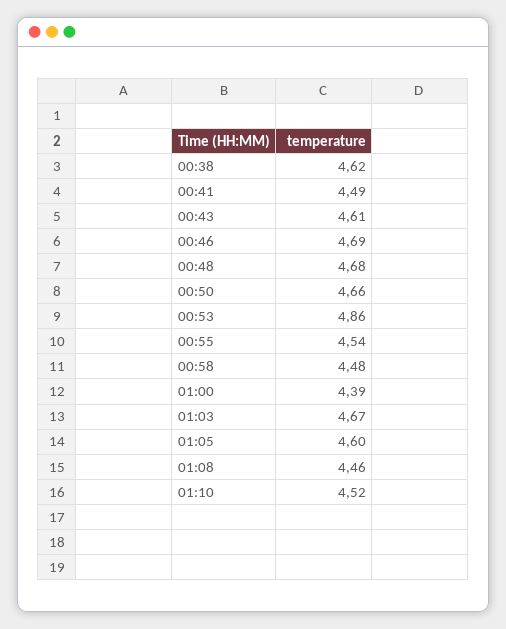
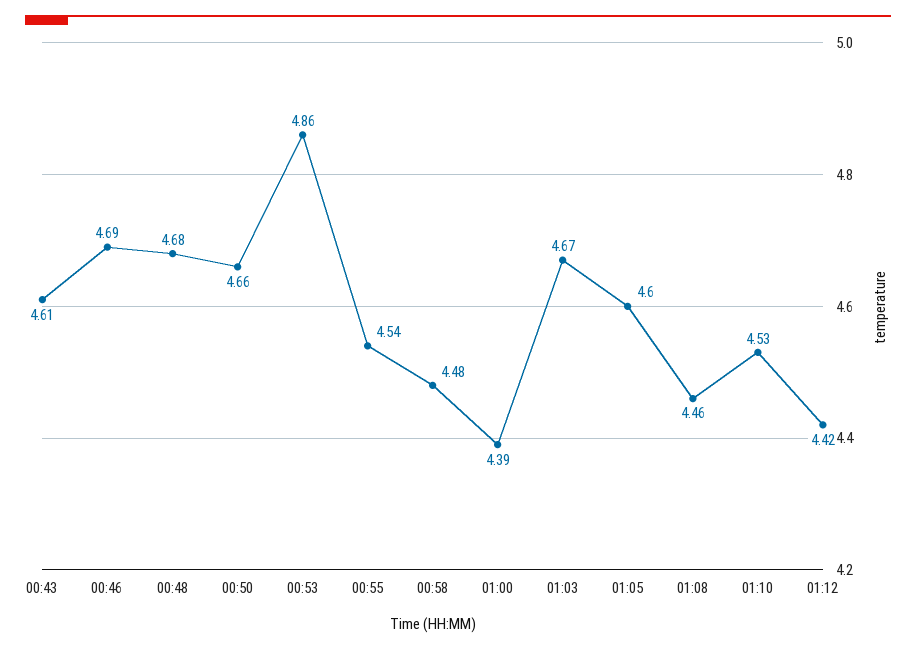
00:38: 4.62 -> none
00:41: 4.49 -> none
01:10: 4.52 -> 4.53
01:12: none -> 4.42

